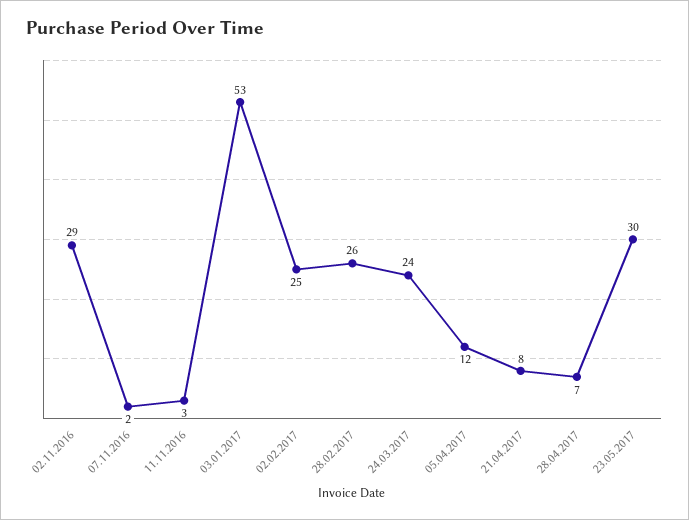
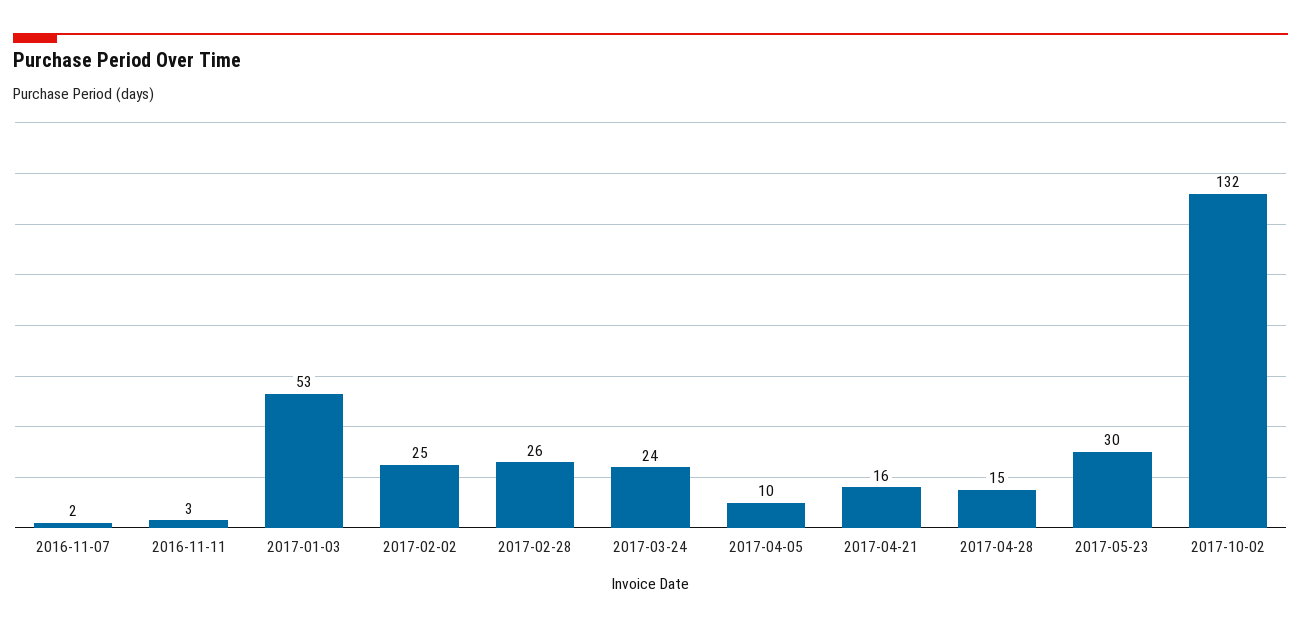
02.11.2016: 29 -> none
05.04.2017: 12 -> 10
21.04.2017: 8 -> 16
28.04.2017: 7 -> 15
2017-10-02: none -> 132

